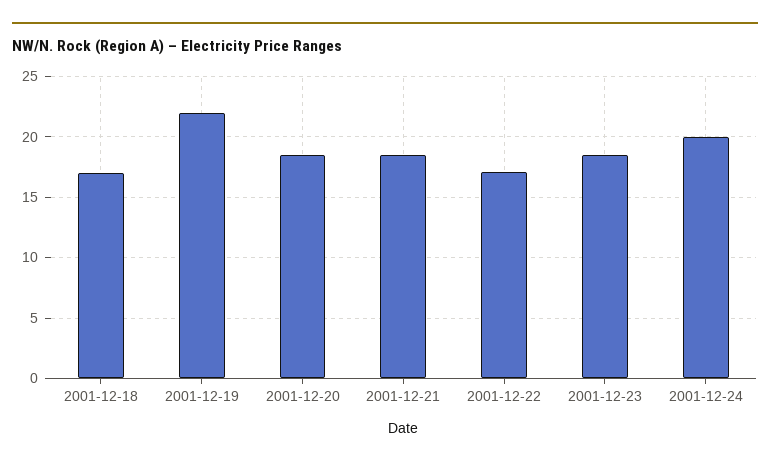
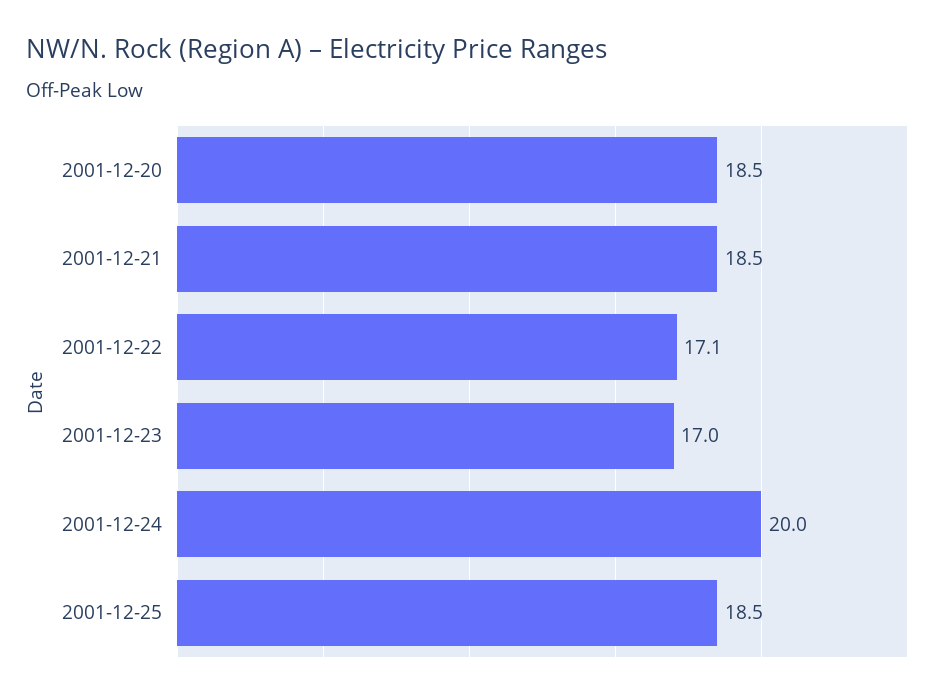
2001-12-18: 17 -> none
2001-12-19: 22 -> none
2001-12-23: 18.5 -> 17
2001-12-25: none -> 18.5

